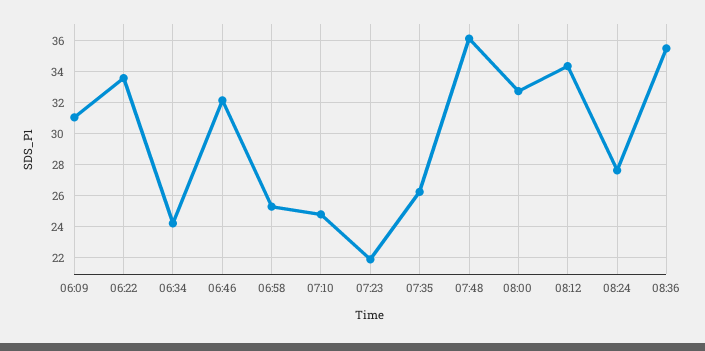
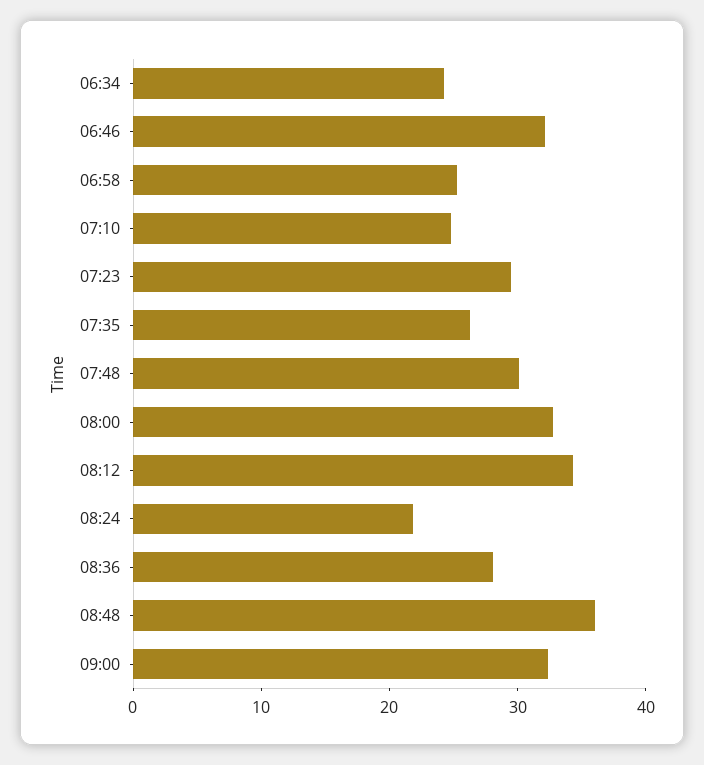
06:09: 31 -> none
06:22: 33.5 -> none
07:23: 22 -> 30
07:48: 36 -> 30
08:24: 27.5 -> 22
08:36: 35.5 -> 28
08:48: none -> 36
09:00: none -> 32

